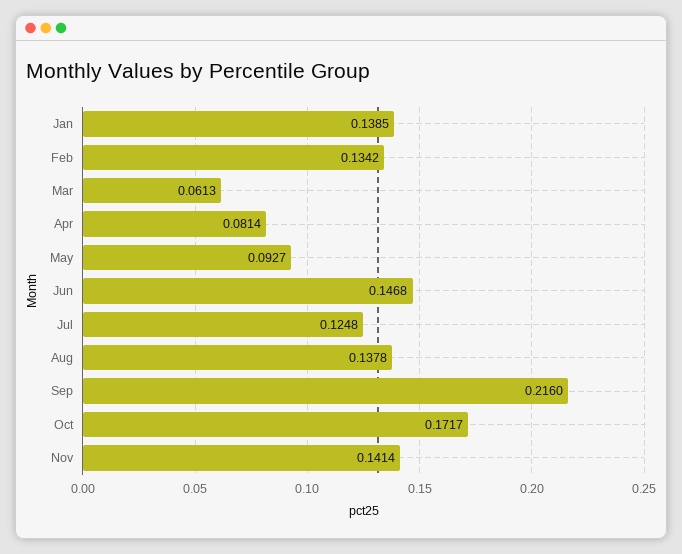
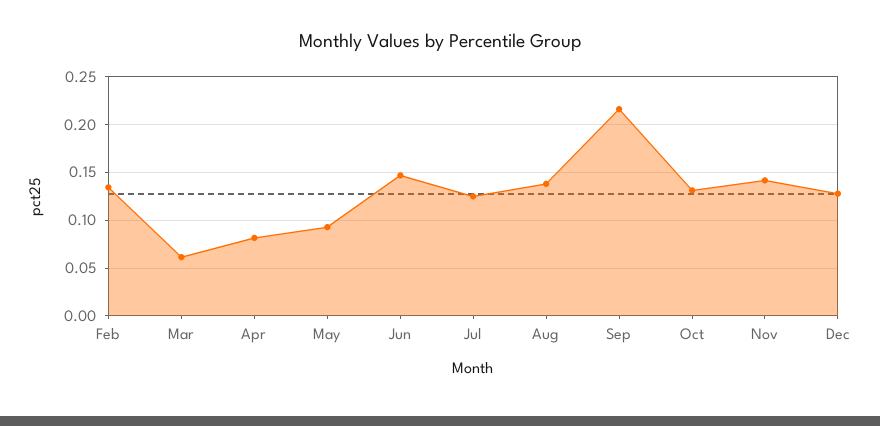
Jan: 0.1385 -> none
Oct: 0.1717 -> 0.13
Dec: none -> 0.13

